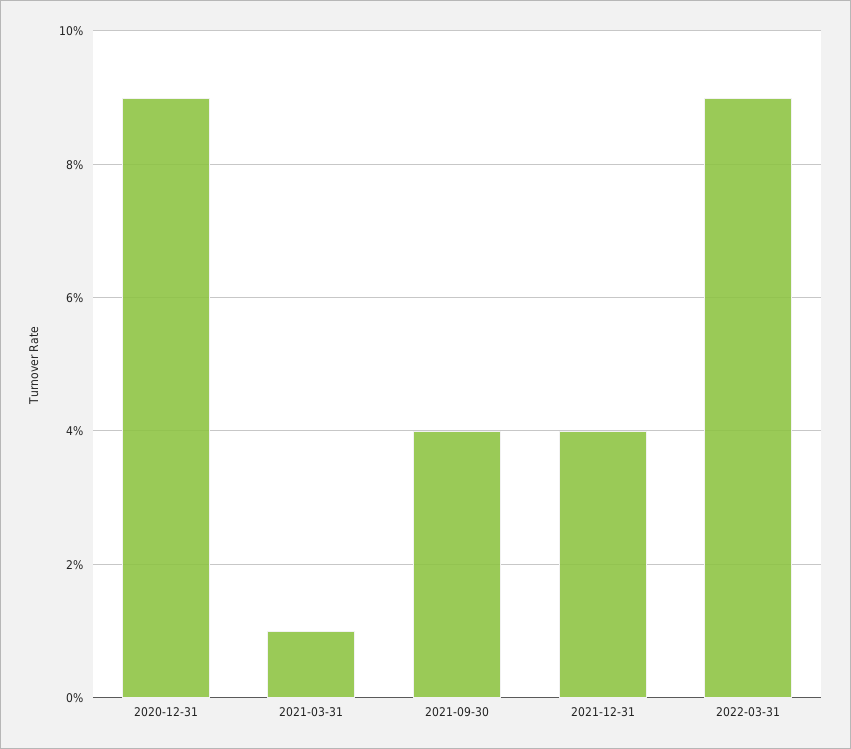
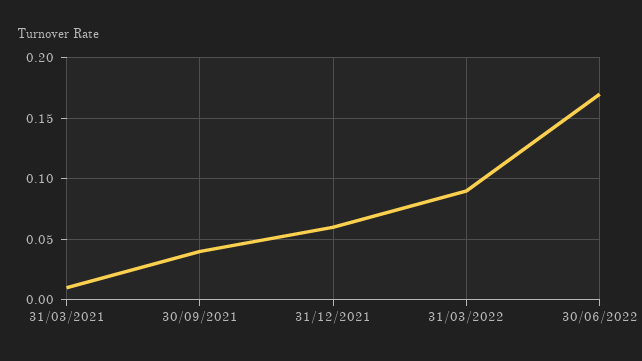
2020-12-31: 0.09 -> none
2021-12-31: 0.04 -> 0.06
30/06/2022: none -> 0.17

